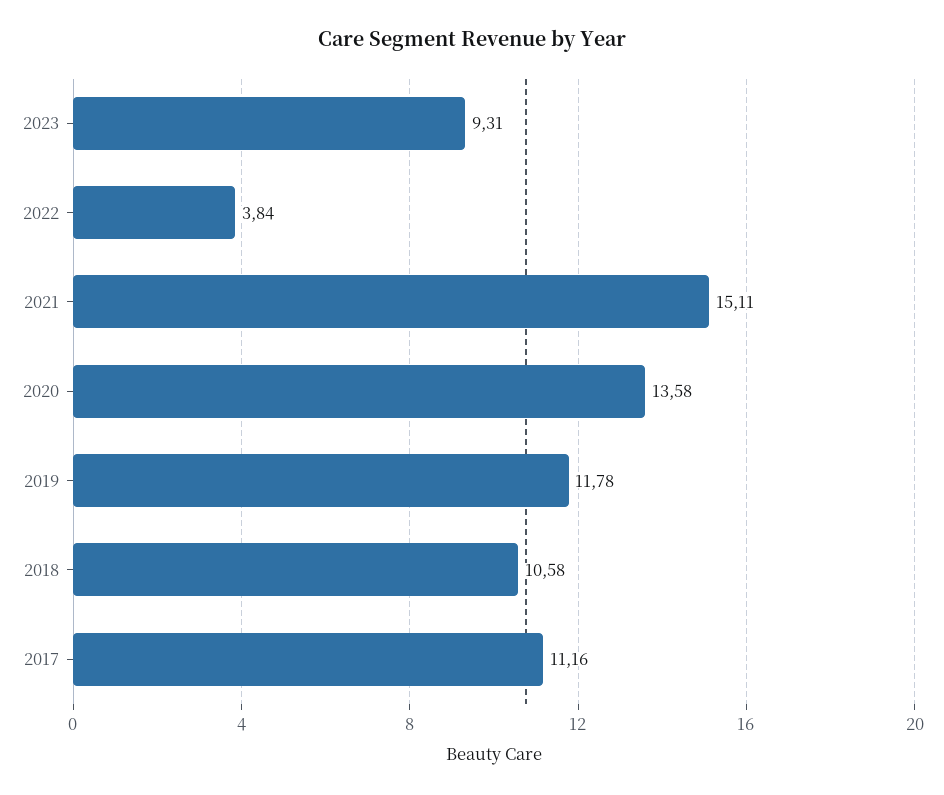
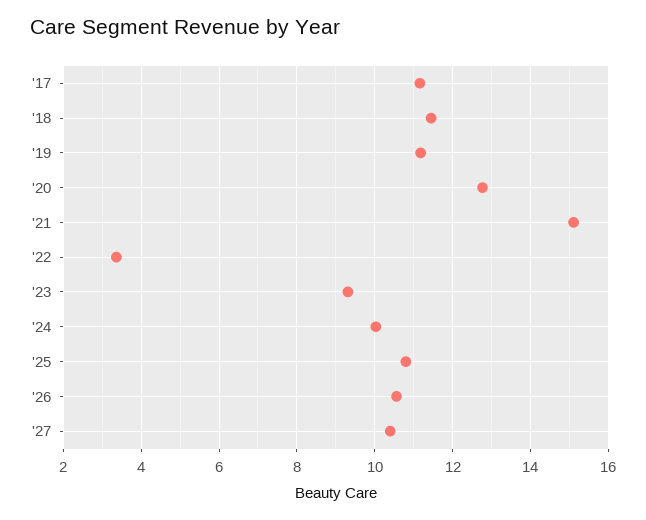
2022: 3.84 -> 3.4
2020: 13.58 -> 12.8
2019: 11.78 -> 11.2
2018: 10.58 -> 11.4
'24: none -> 10
'25: none -> 10.8
'26: none -> 10.6
'27: none -> 10.4

